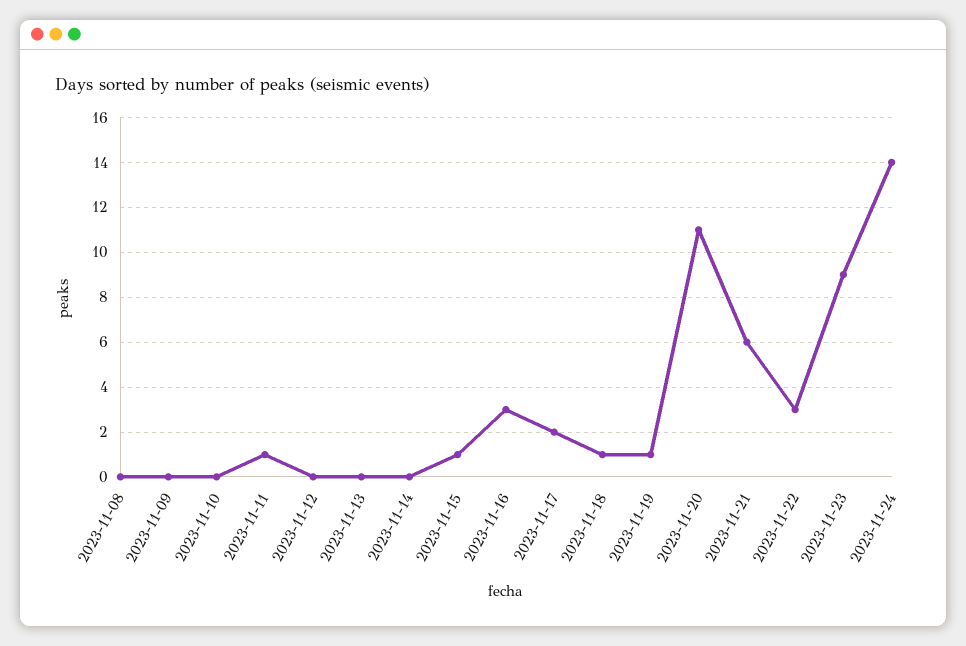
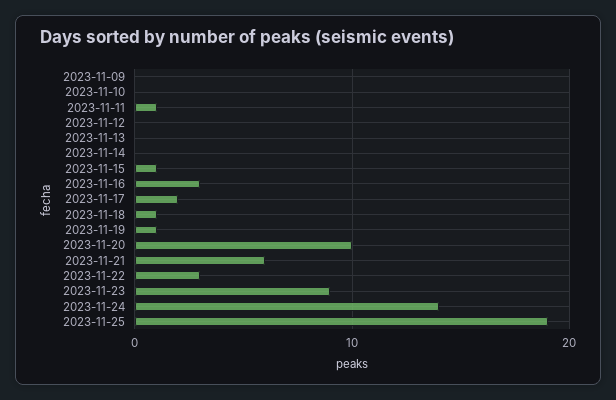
2023-11-08: 0 -> none
2023-11-20: 11 -> 10
2023-11-25: none -> 19

